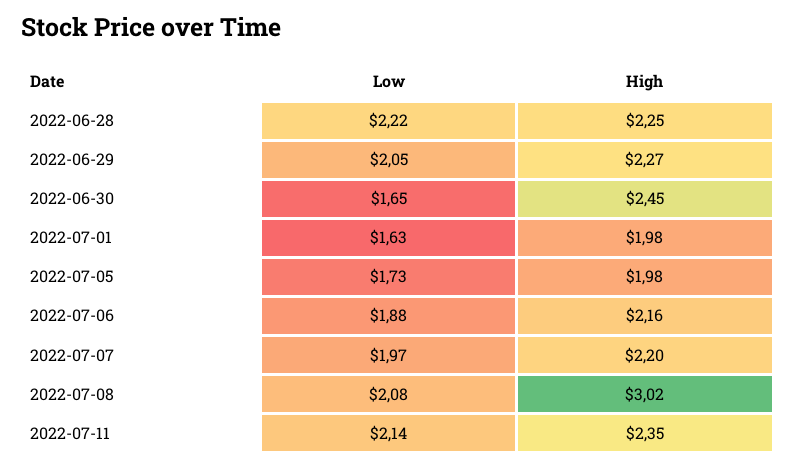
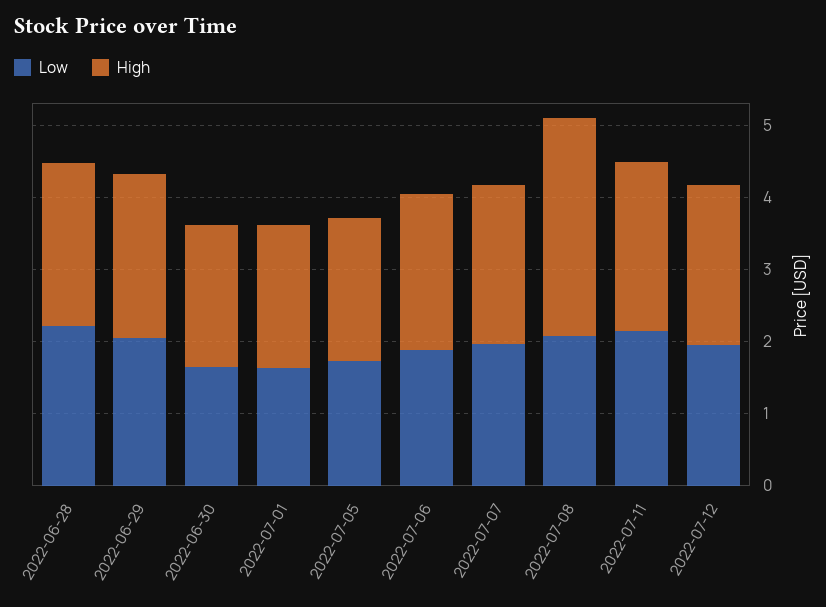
High, 2022-06-30: 2.45 -> 2
Low, 2022-07-12: none -> 2
High, 2022-07-12: none -> 2.2

